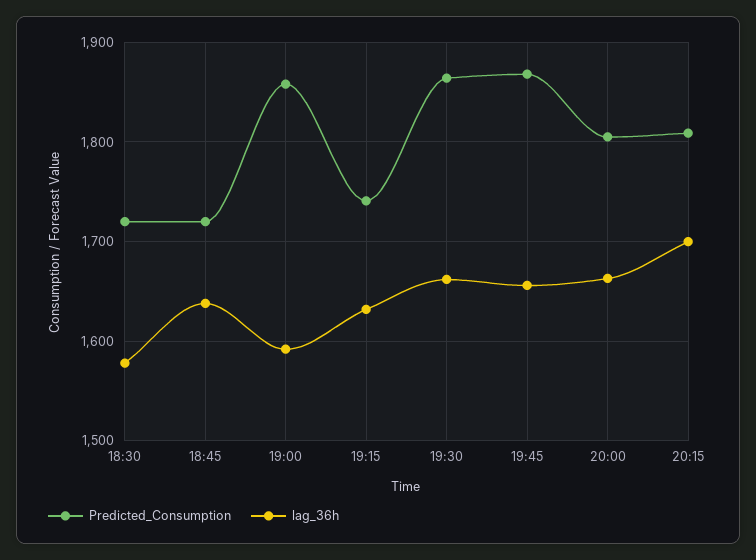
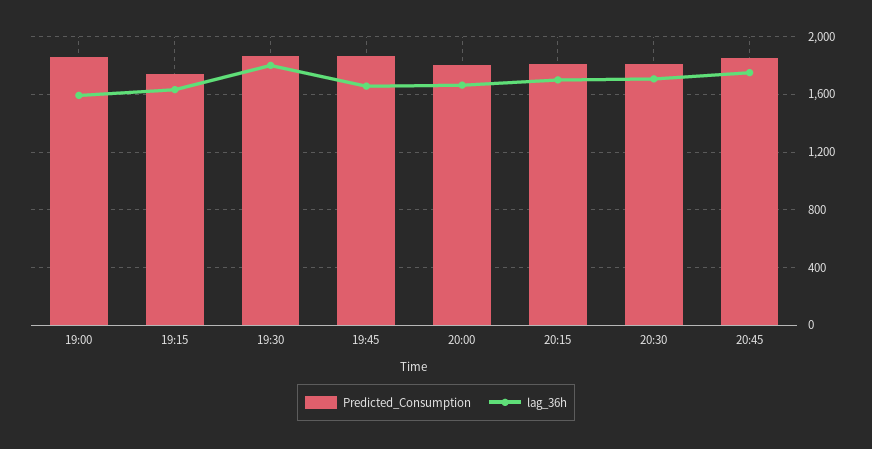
Predicted_Consumption, 18:30: 1720 -> none
lag_36h, 18:30: 1580 -> none
Predicted_Consumption, 18:45: 1720 -> none
lag_36h, 18:45: 1640 -> none
lag_36h, 19:30: 1660 -> 1800
Predicted_Consumption, 20:30: none -> 1800
lag_36h, 20:30: none -> 1700
Predicted_Consumption, 20:45: none -> 1850
lag_36h, 20:45: none -> 1750

